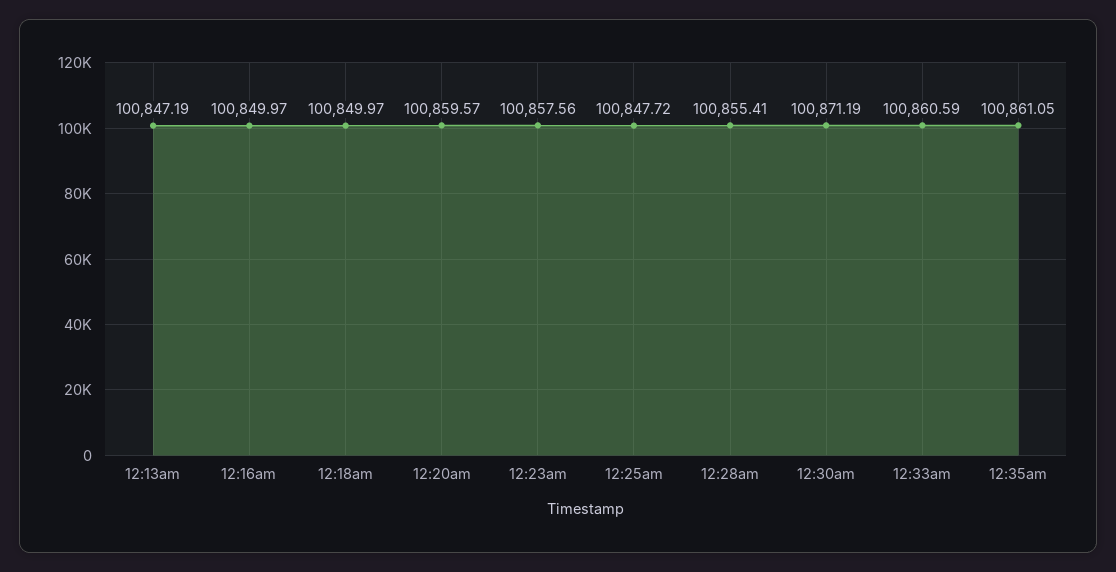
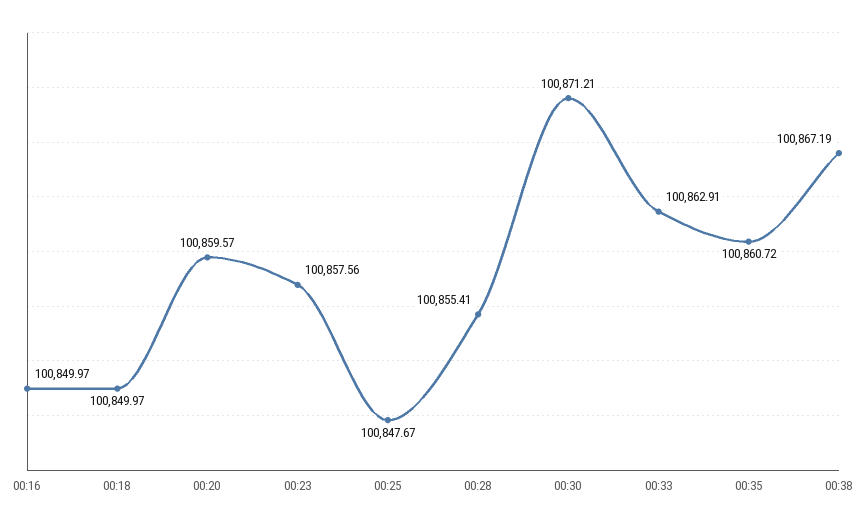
12:13am: 100847.19 -> none
12:25am: 100847.72 -> 100847.67
12:30am: 100871.19 -> 100871.21
12:33am: 100860.59 -> 100862.91
12:35am: 100861.05 -> 100860.72
00:38: none -> 100867.19

